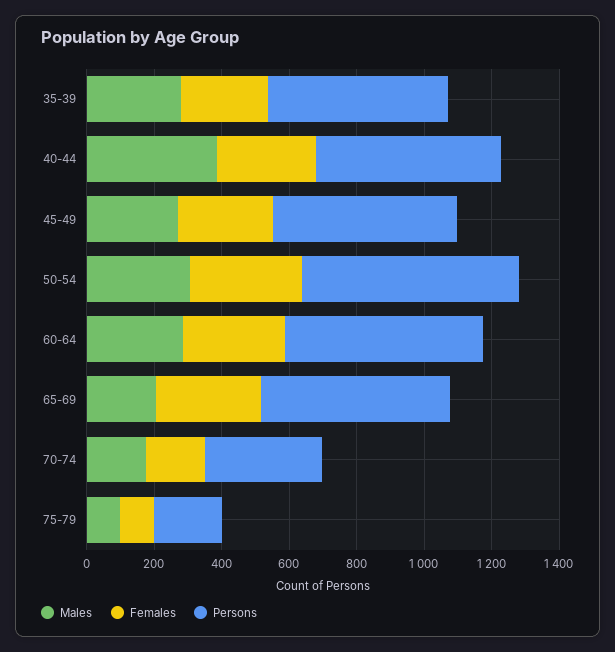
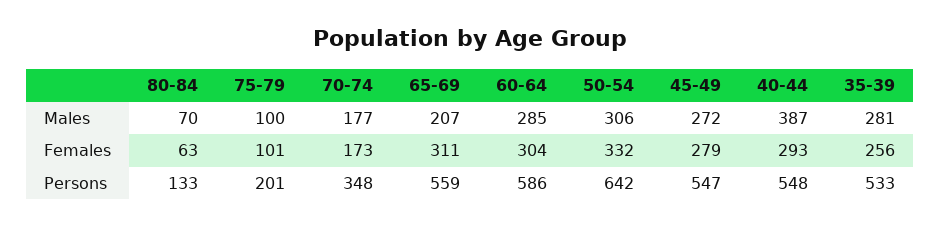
Males, 80-84: none -> 70
Females, 80-84: none -> 63
Persons, 80-84: none -> 133

